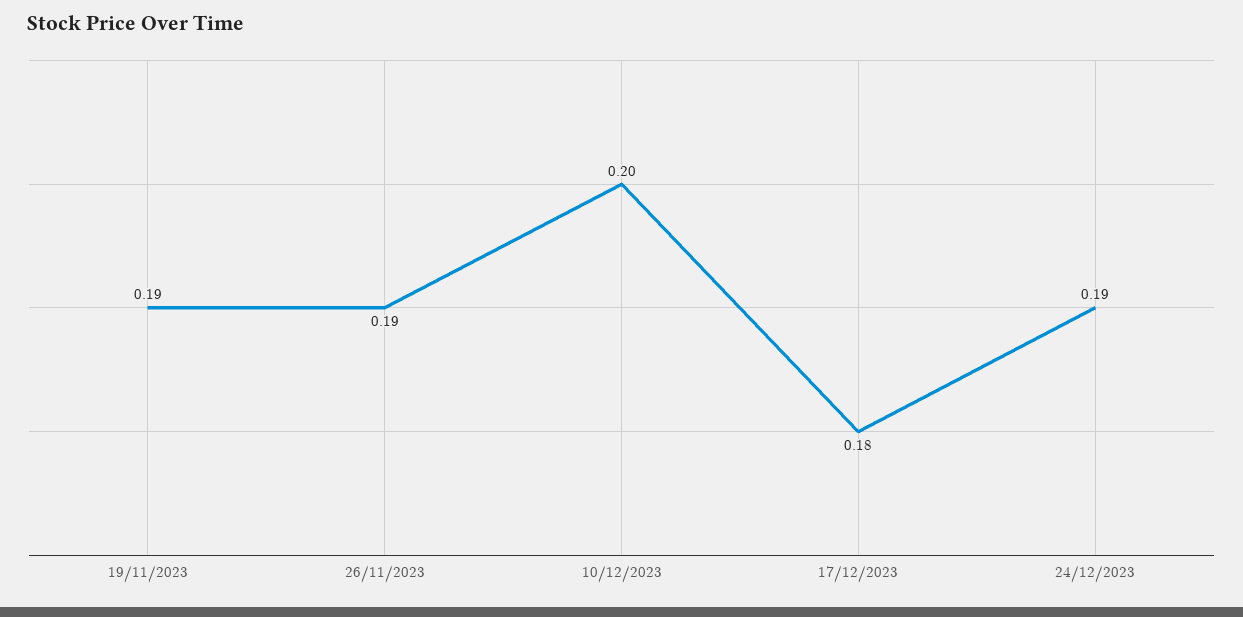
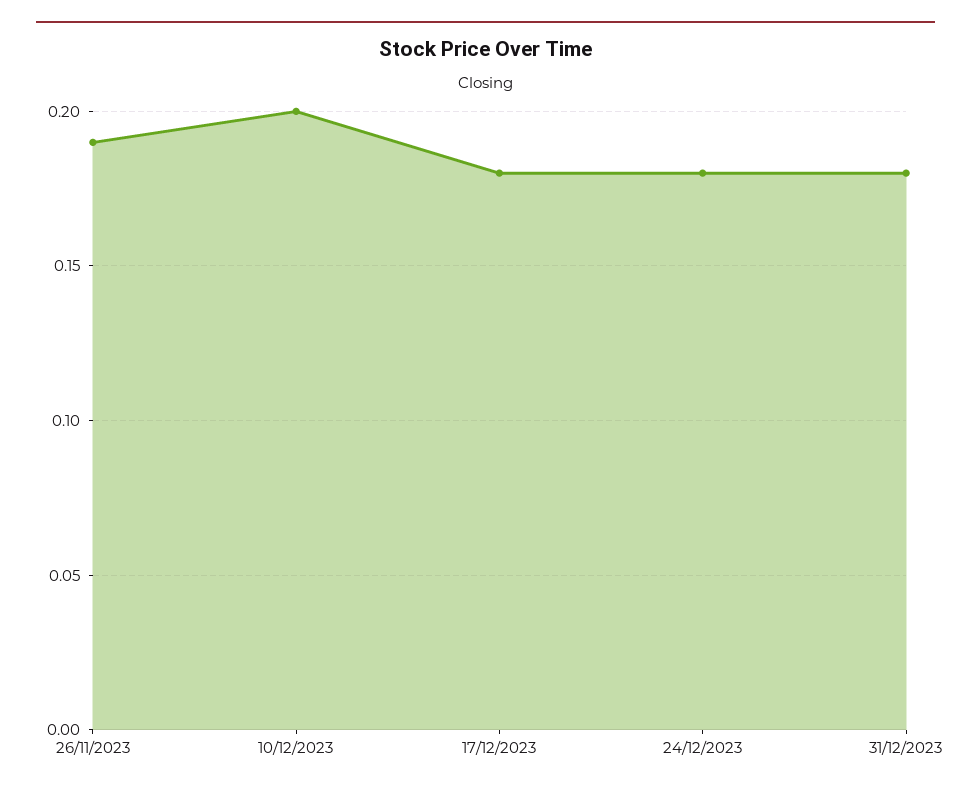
19/11/2023: 0.19 -> none
24/12/2023: 0.19 -> 0.18
31/12/2023: none -> 0.18

